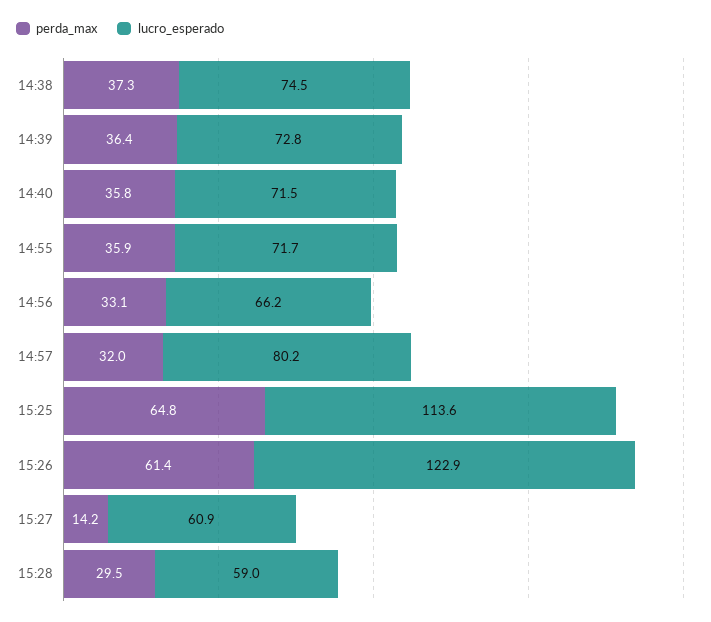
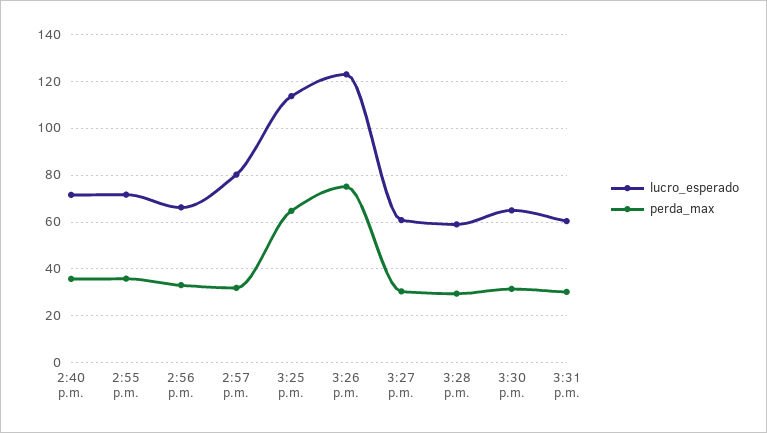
perda_max, 14:38: 37.3 -> none
lucro_esperado, 14:38: 74.5 -> none
perda_max, 14:39: 36.4 -> none
lucro_esperado, 14:39: 72.8 -> none
perda_max, 15:26: 61.4 -> 75
perda_max, 15:27: 14.2 -> 30
lucro_esperado, 3:30 p.m.: none -> 65
perda_max, 3:30 p.m.: none -> 30
lucro_esperado, 3:31 p.m.: none -> 60
perda_max, 3:31 p.m.: none -> 30

